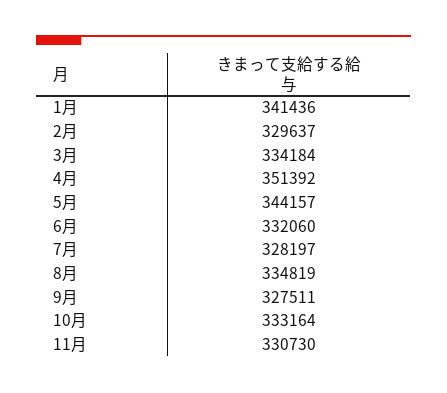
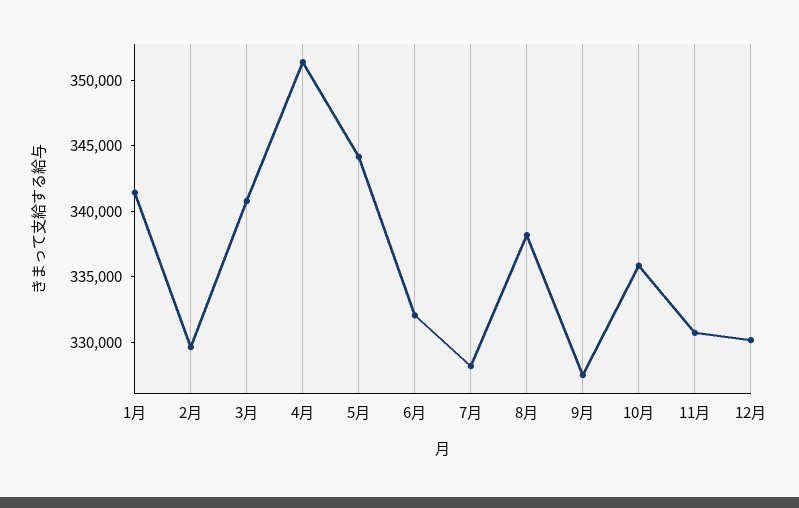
3月: 334184 -> 341000
8月: 334819 -> 338000
10月: 333164 -> 336000
12月: none -> 330000

